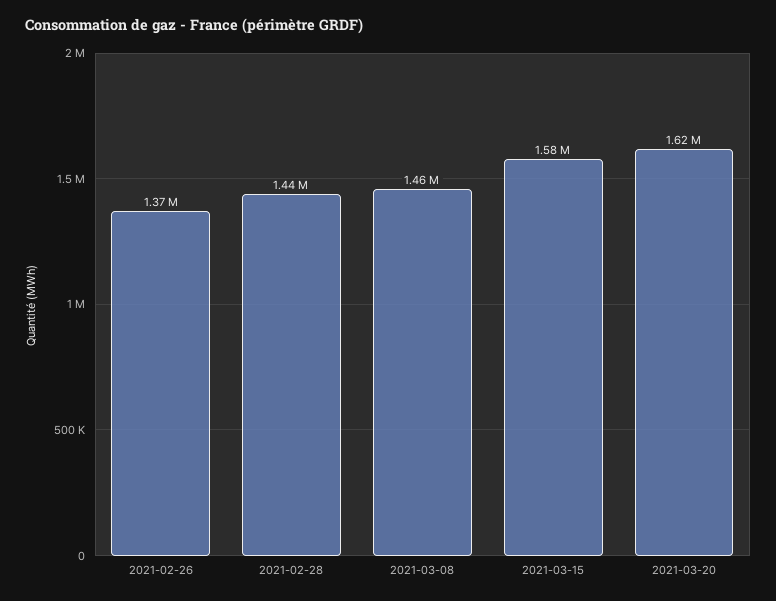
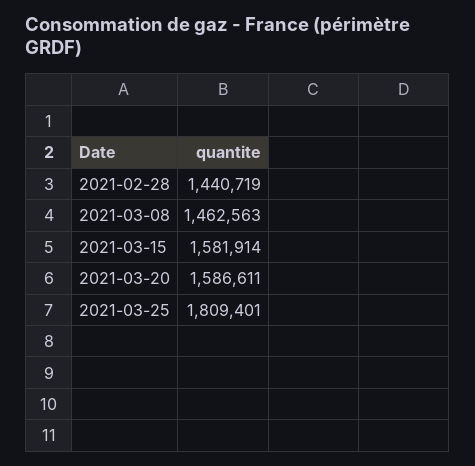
2021-02-26: 1370000 -> none
2021-03-20: 1620000 -> 1586611
2021-03-25: none -> 1809401

